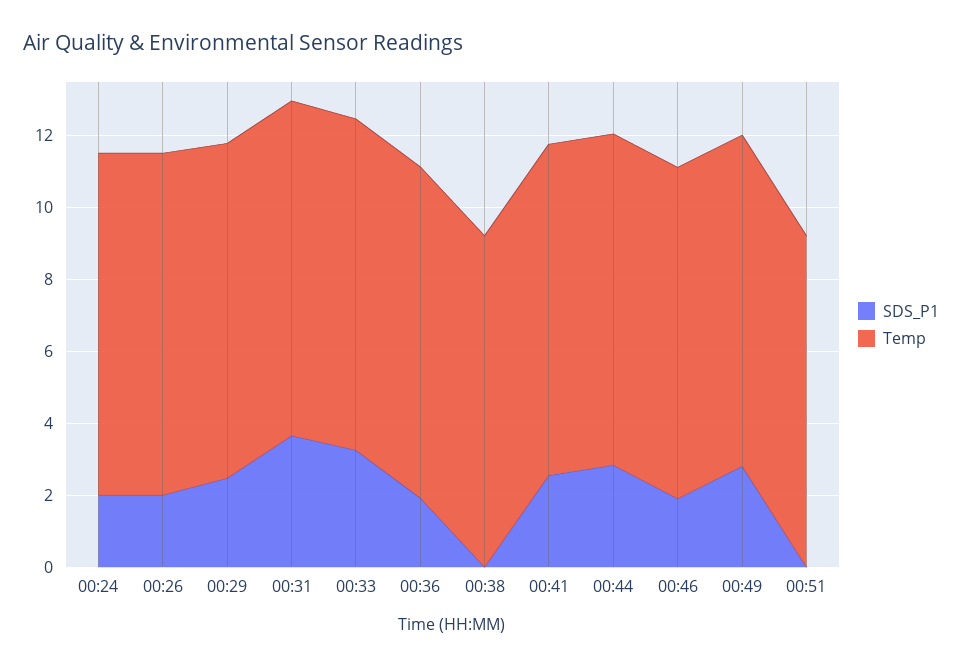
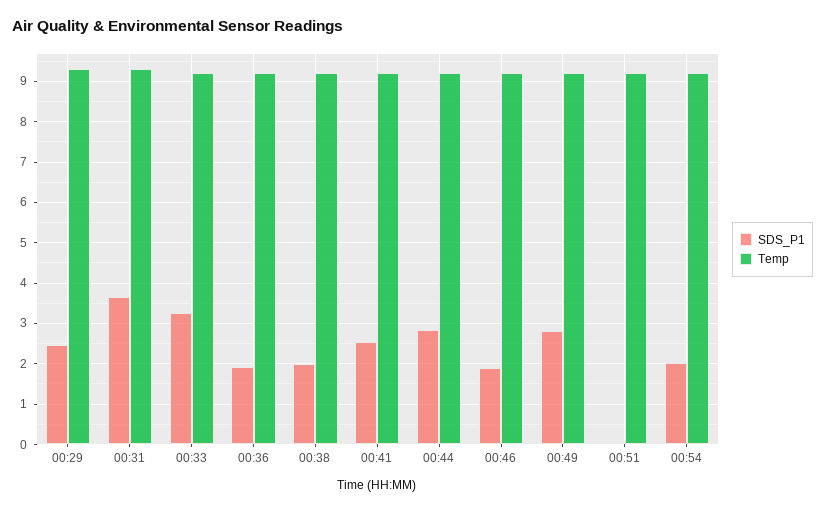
SDS_P1, 00:24: 2 -> none
Temp, 00:24: 9.5 -> none
SDS_P1, 00:26: 2 -> none
Temp, 00:26: 9.5 -> none
SDS_P1, 00:38: 0 -> 2
SDS_P1, 00:54: none -> 2
Temp, 00:54: none -> 9.2

